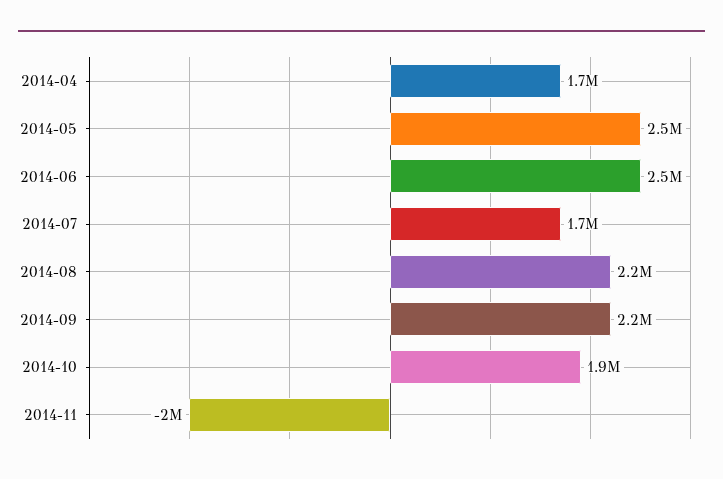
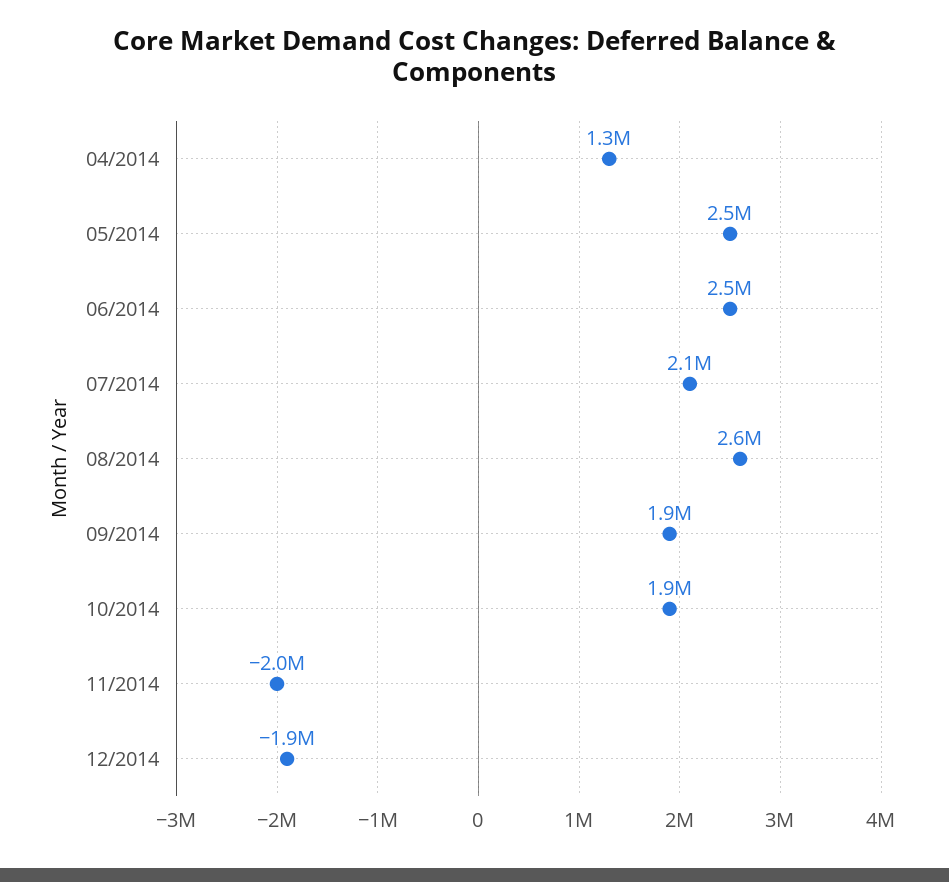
2014-04: 1700000 -> 1300000
2014-07: 1700000 -> 2100000
2014-08: 2200000 -> 2600000
2014-09: 2200000 -> 1900000
12/2014: none -> -1900000

